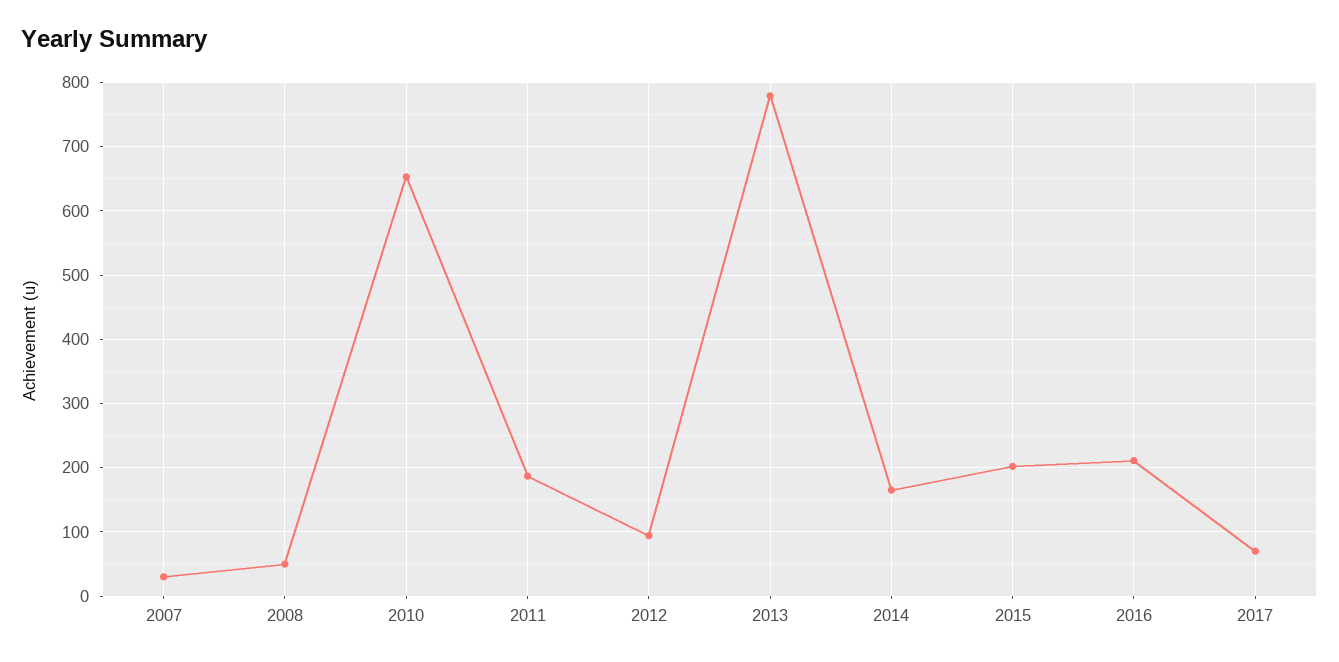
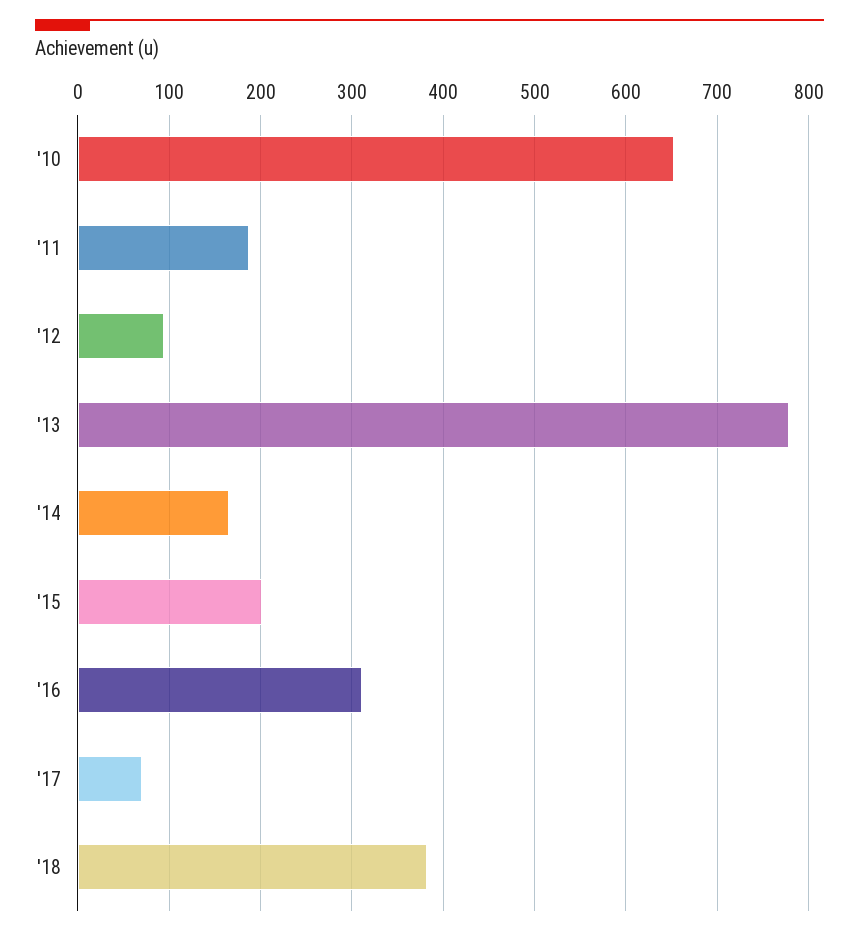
2007: 30 -> none
2008: 50 -> none
2016: 210 -> 310
'18: none -> 380

